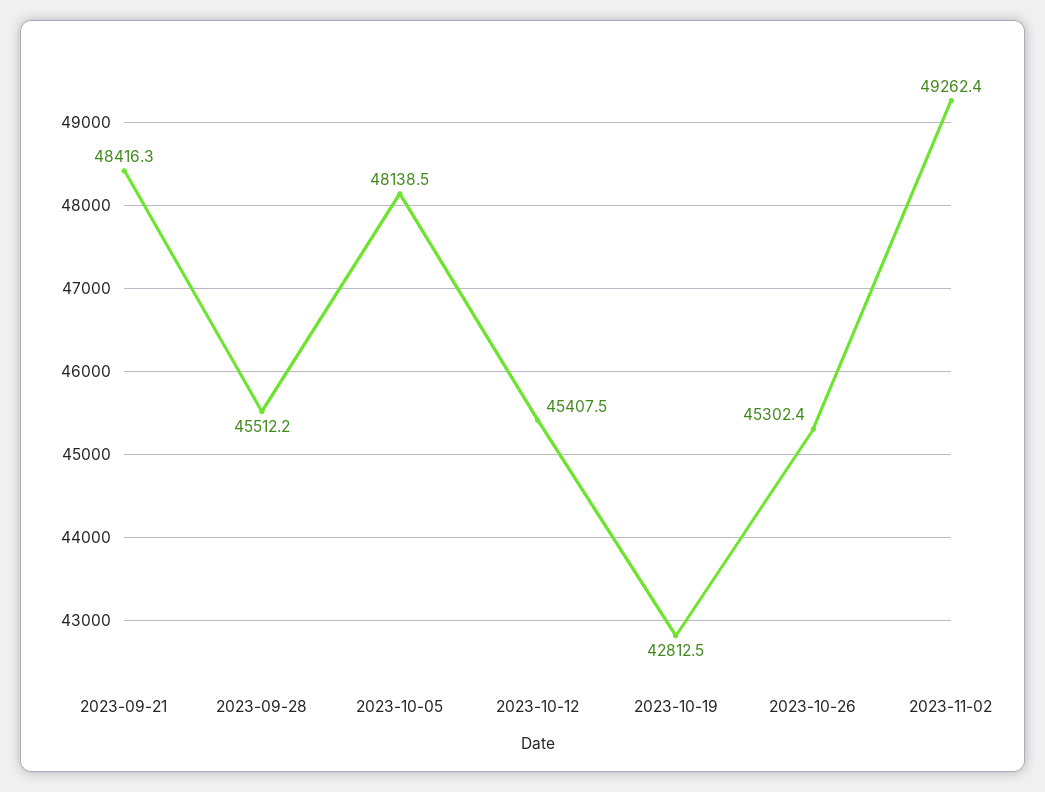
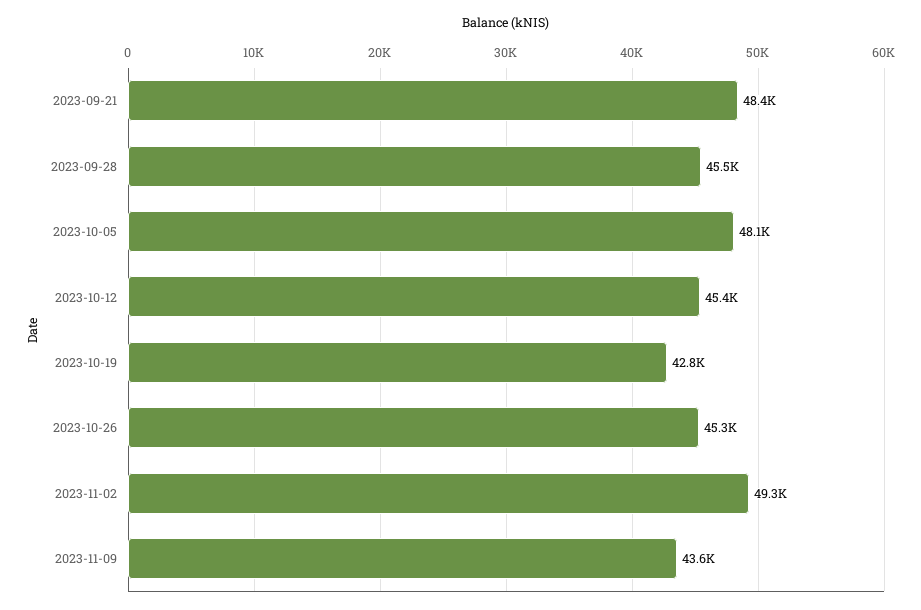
2023-11-09: none -> 43600

